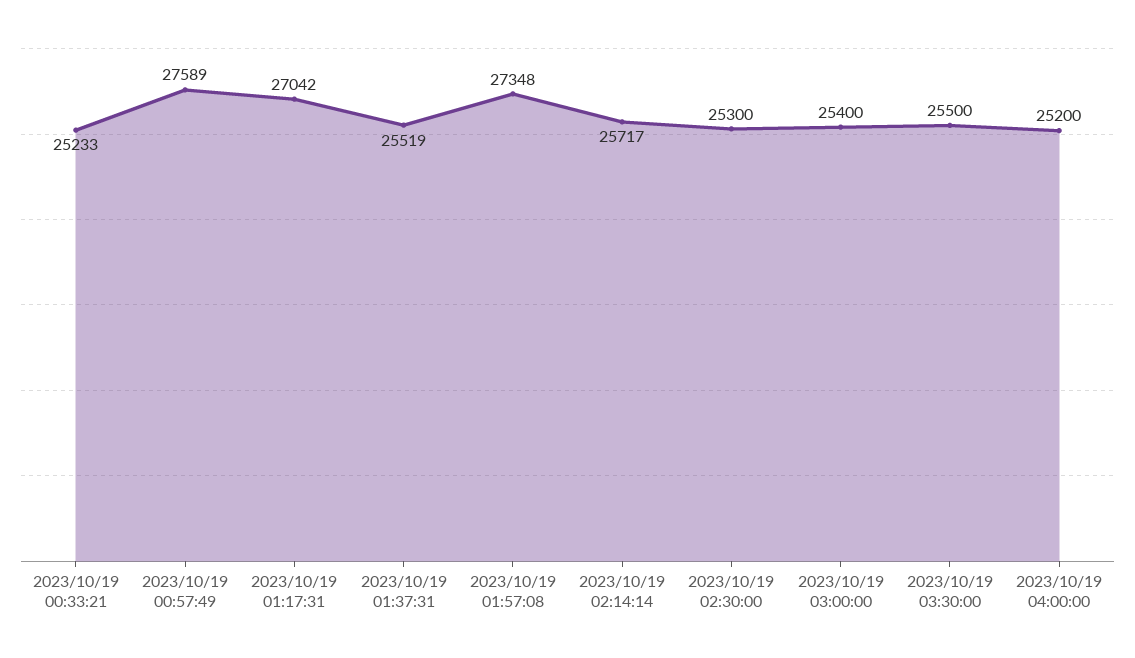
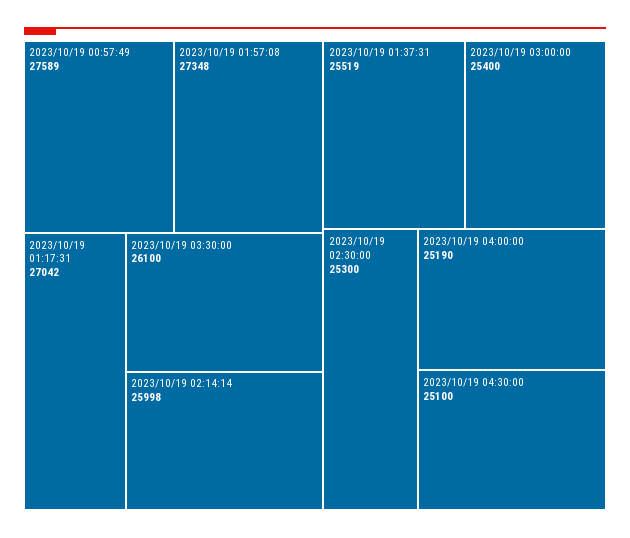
2023/10/19 00:33:21: 25233 -> none
2023/10/19 02:14:14: 25717 -> 25998
2023/10/19 03:30:00: 25500 -> 26100
2023/10/19 04:00:00: 25200 -> 25190
2023/10/19 04:30:00: none -> 25100

